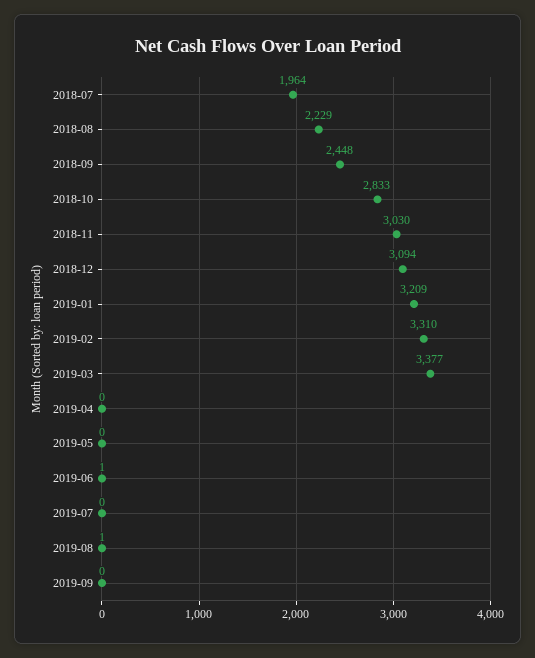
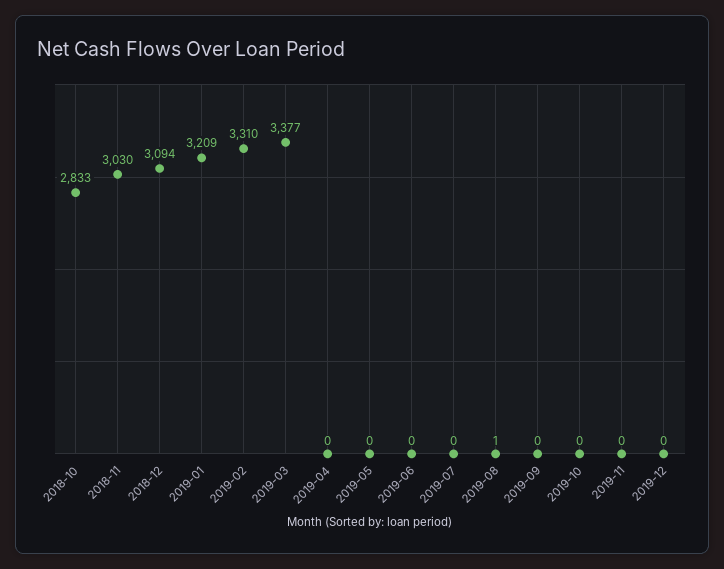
2018-07: 1964 -> none
2018-08: 2229 -> none
2018-09: 2448 -> none
2019-06: 1 -> 0
2019-10: none -> 0
2019-11: none -> 0
2019-12: none -> 0

